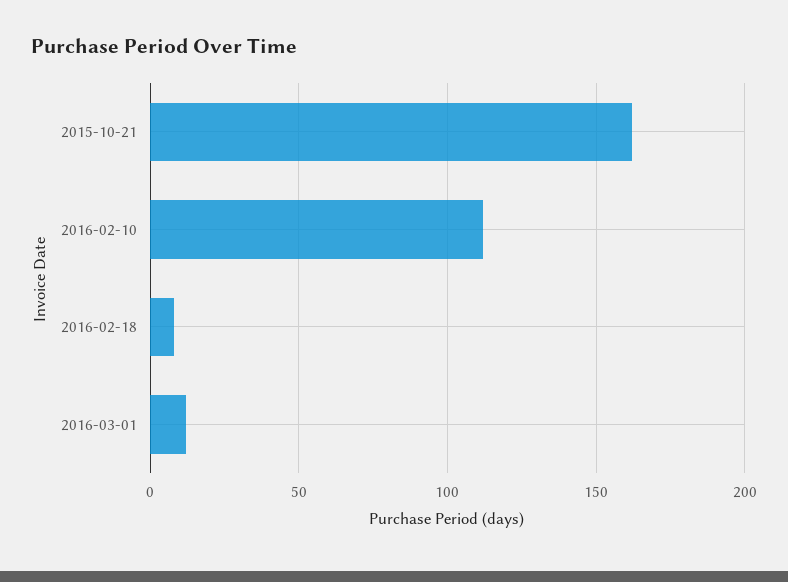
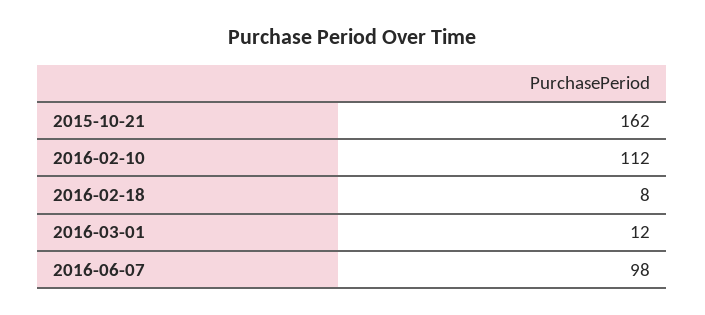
2016-06-07: none -> 98

